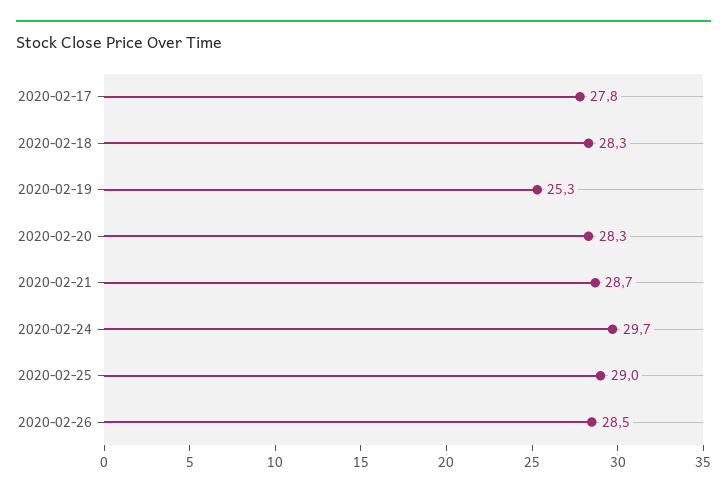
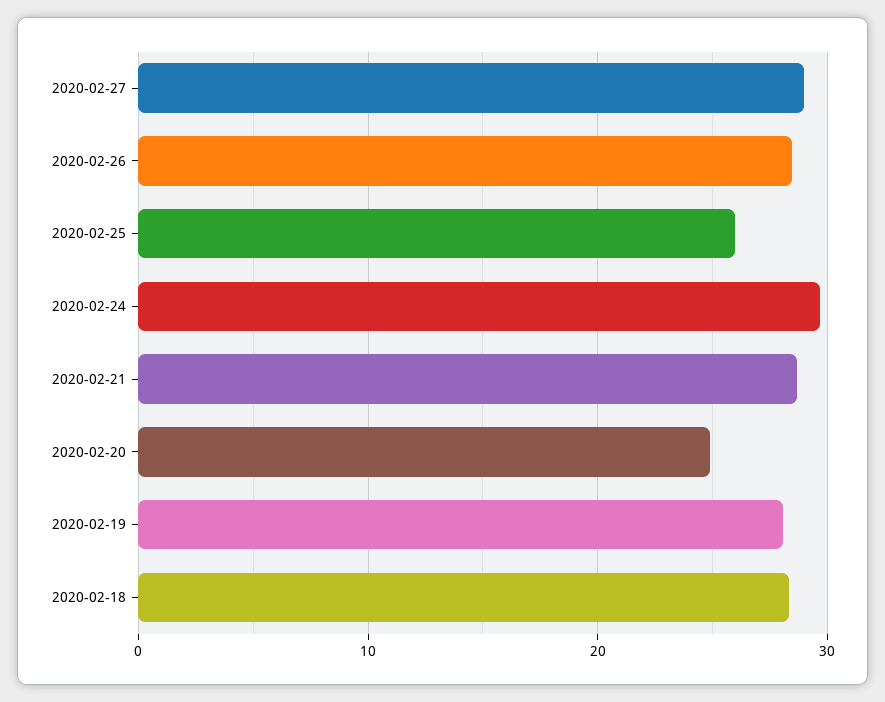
2020-02-17: 27.8 -> none
2020-02-19: 25.3 -> 28
2020-02-20: 28.3 -> 25
2020-02-25: 29 -> 26
2020-02-27: none -> 29

